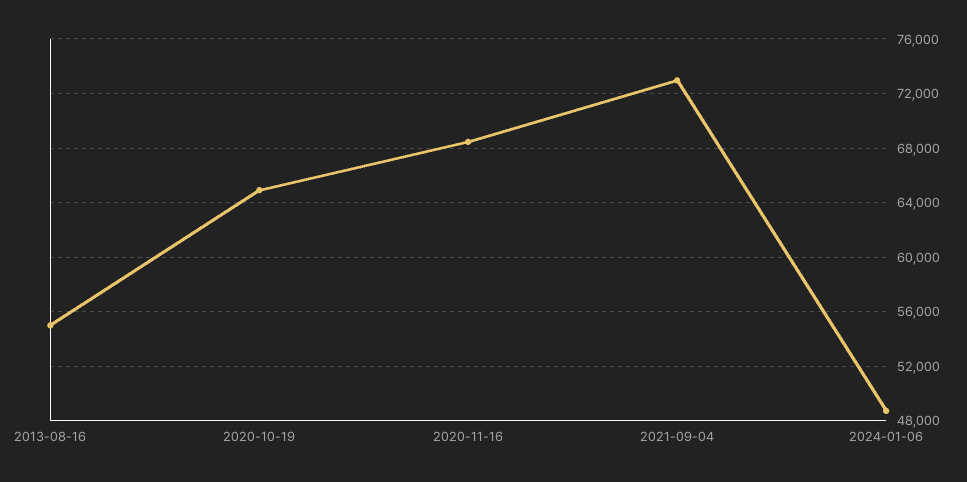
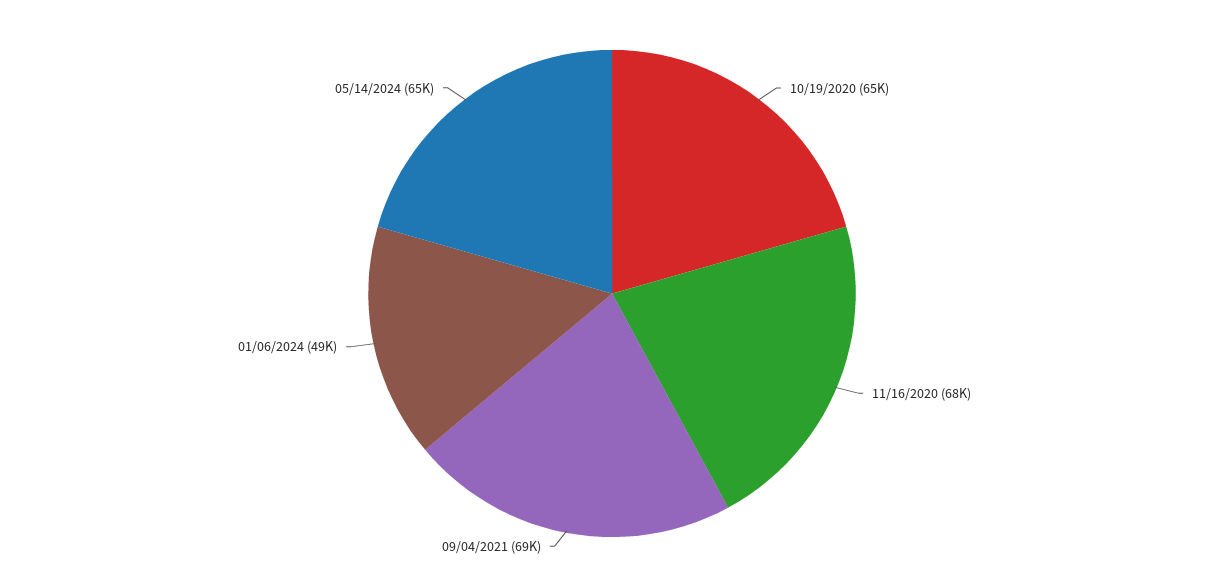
2013-08-16: 55000 -> none
2021-09-04: 73000 -> 69000
05/14/2024: none -> 65000

